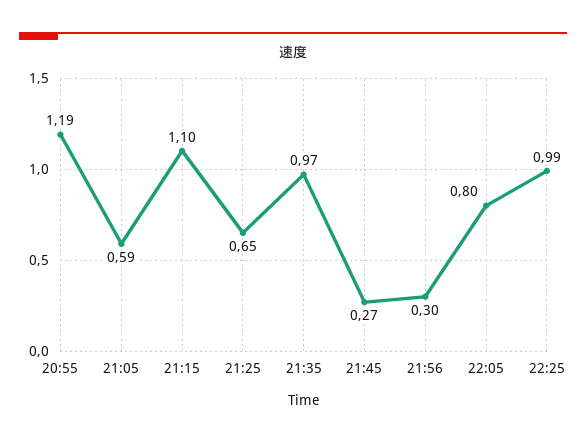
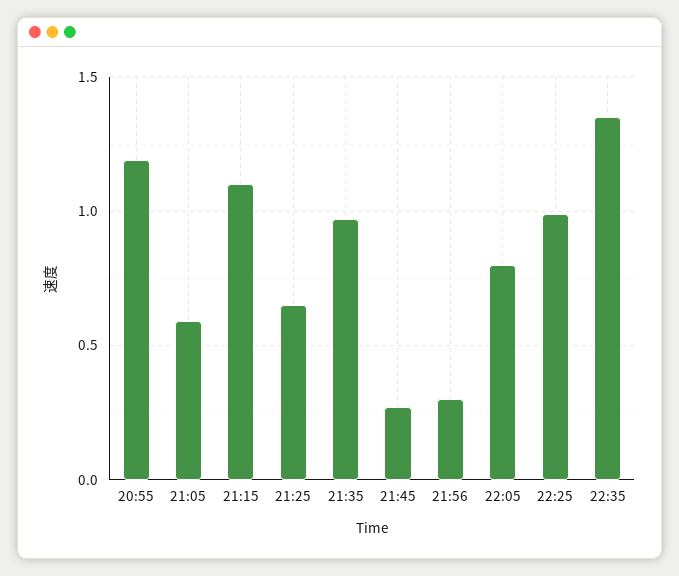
22:35: none -> 1.35

